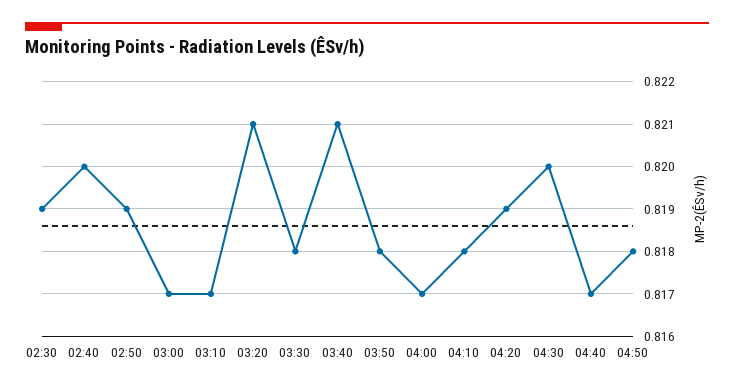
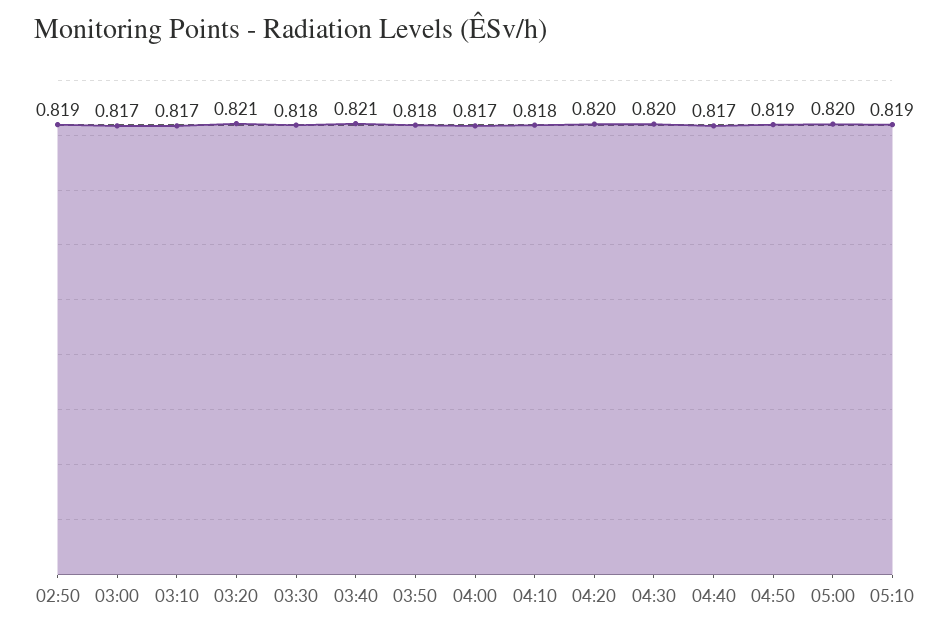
02:30: 0.819 -> none
02:40: 0.82 -> none
04:20: 0.819 -> 0.82
04:50: 0.818 -> 0.819
05:00: none -> 0.82
05:10: none -> 0.819

